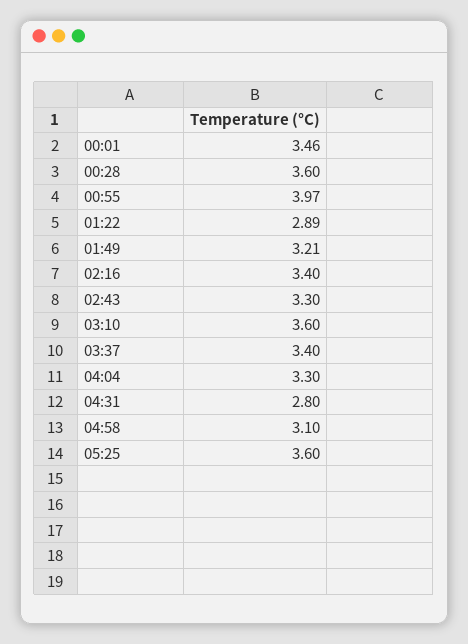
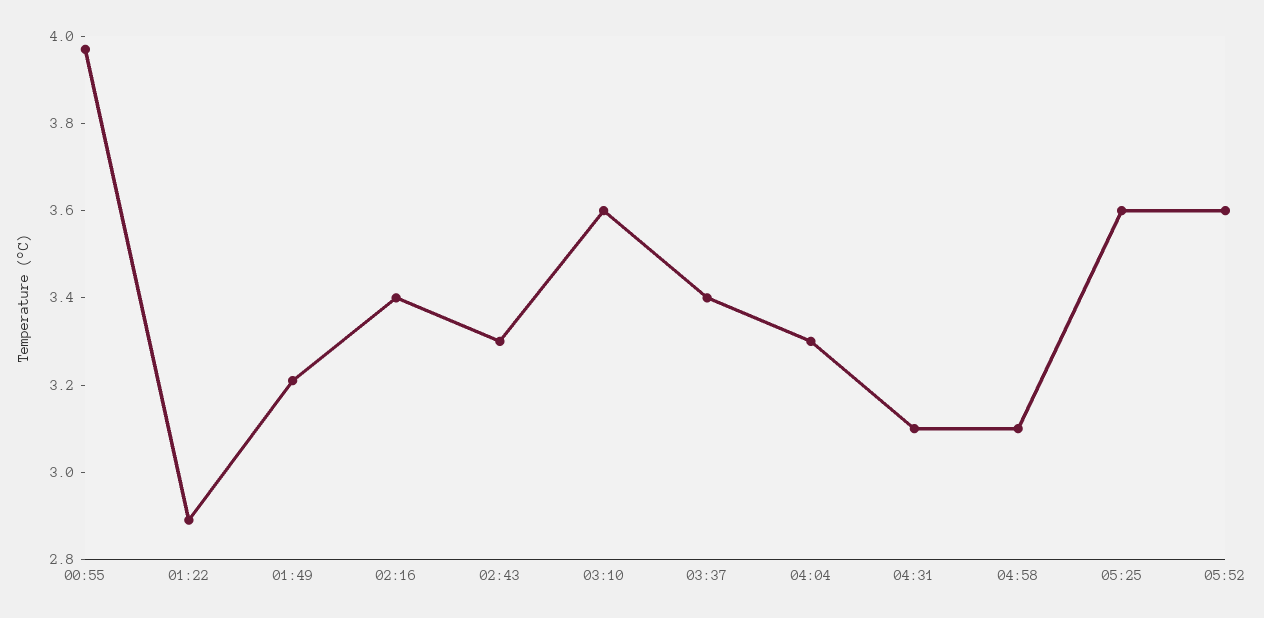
00:01: 3.46 -> none
00:28: 3.6 -> none
04:31: 2.8 -> 3.1
05:52: none -> 3.6

